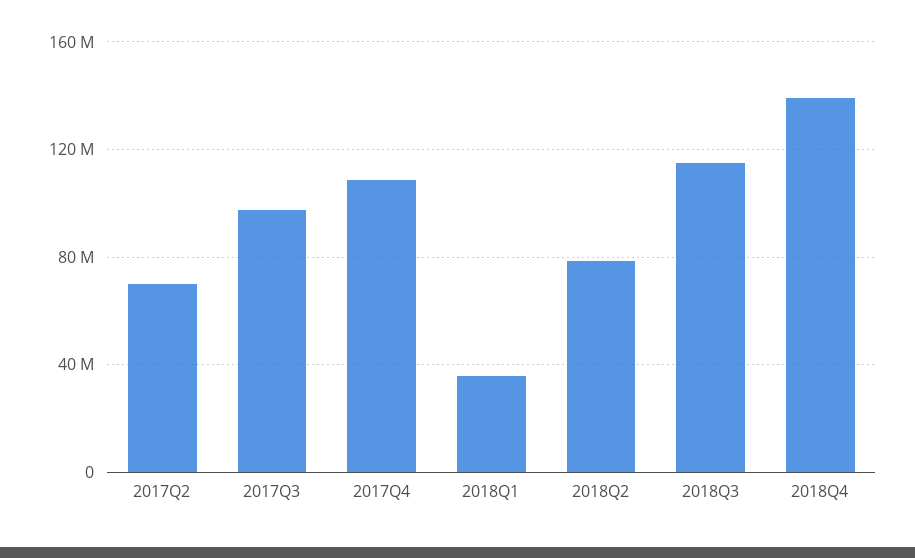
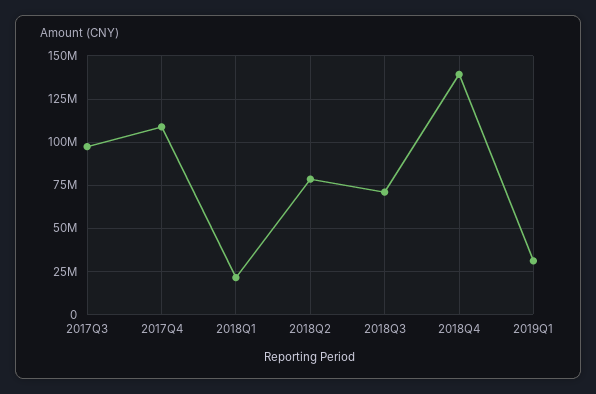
2017Q2: 70000000 -> none
2018Q1: 35000000 -> 20000000
2018Q3: 115000000 -> 70000000
2019Q1: none -> 30000000

